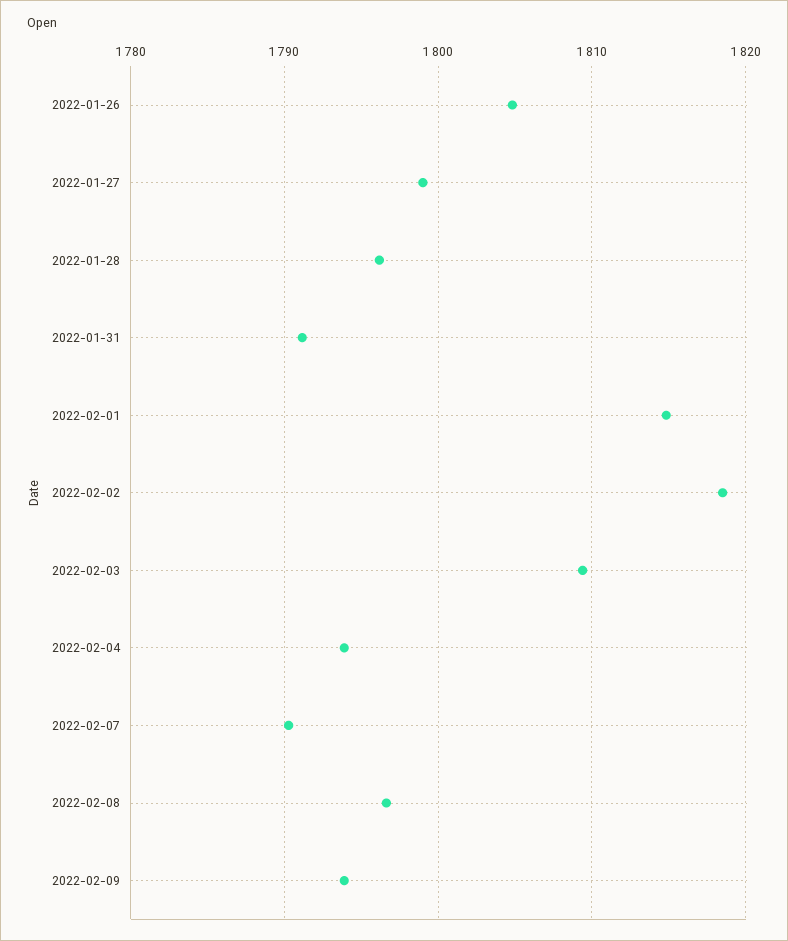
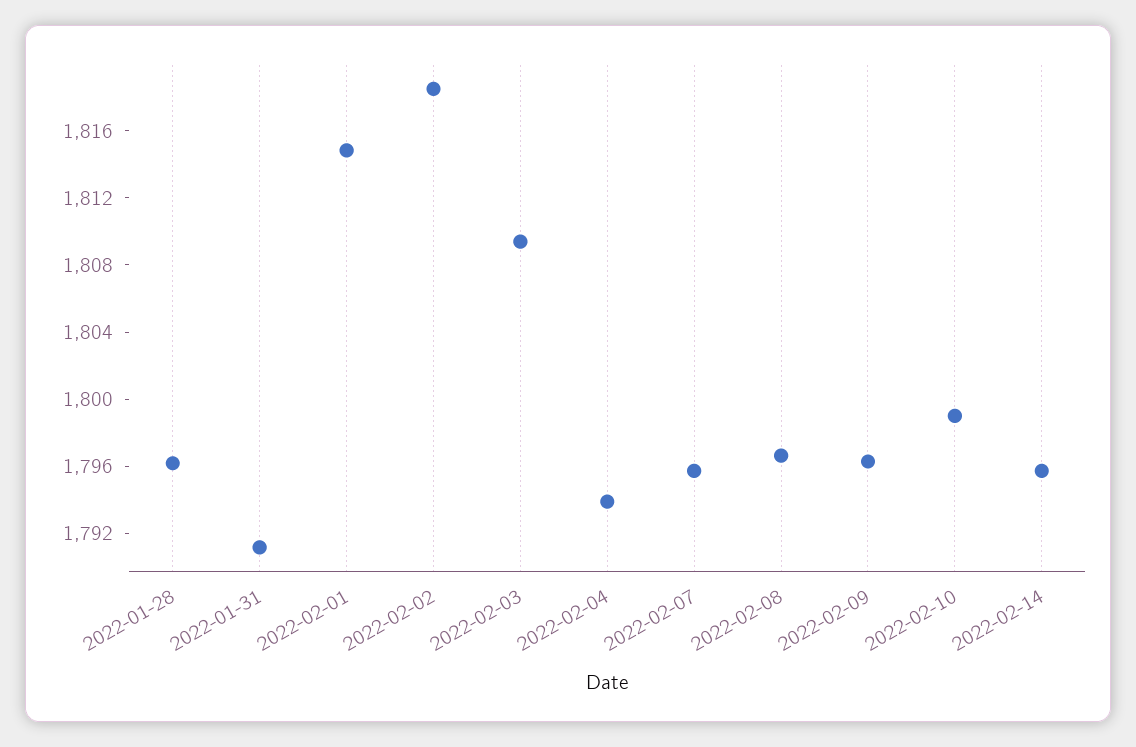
2022-01-26: 1805 -> none
2022-01-27: 1799 -> none
2022-02-07: 1790 -> 1796
2022-02-09: 1794 -> 1796
2022-02-10: none -> 1799
2022-02-14: none -> 1796

